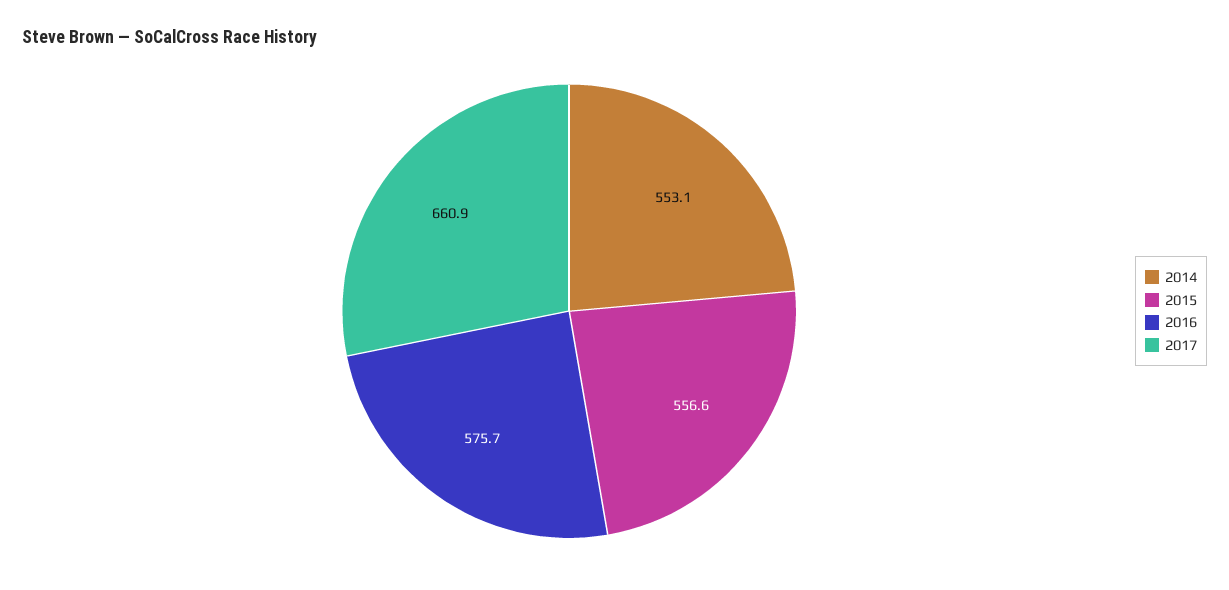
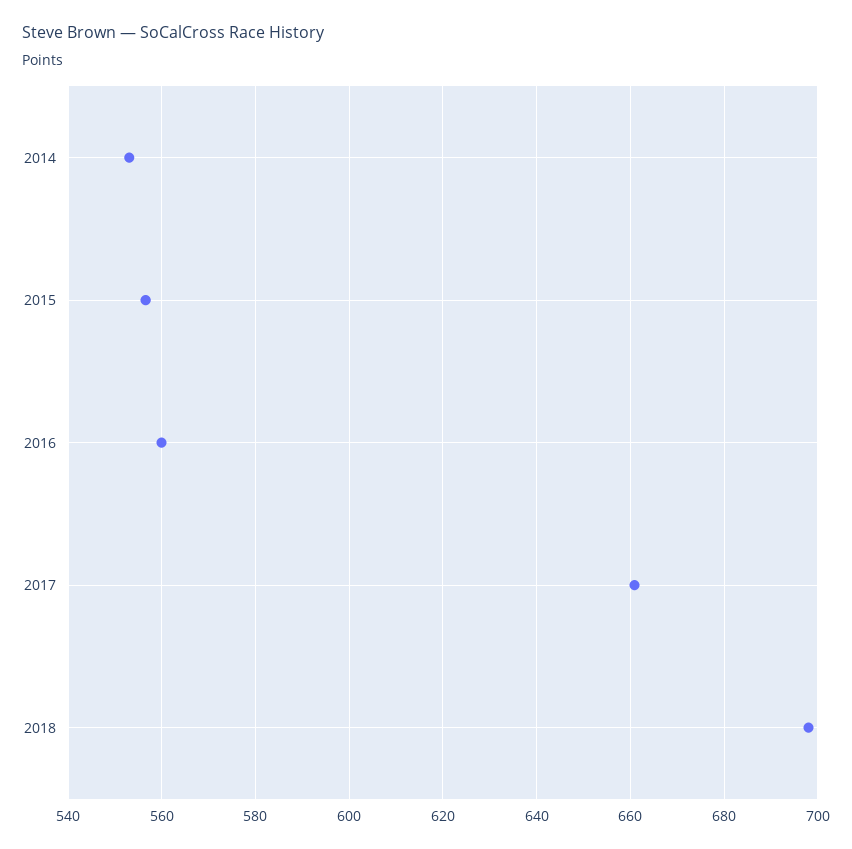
2016: 575.7 -> 560
2018: none -> 698

